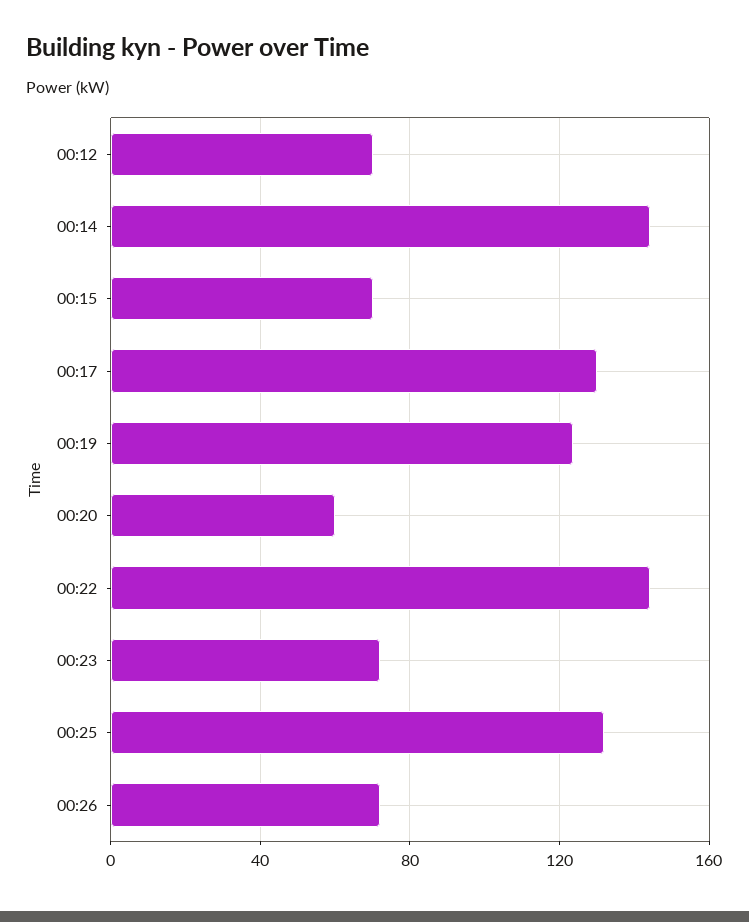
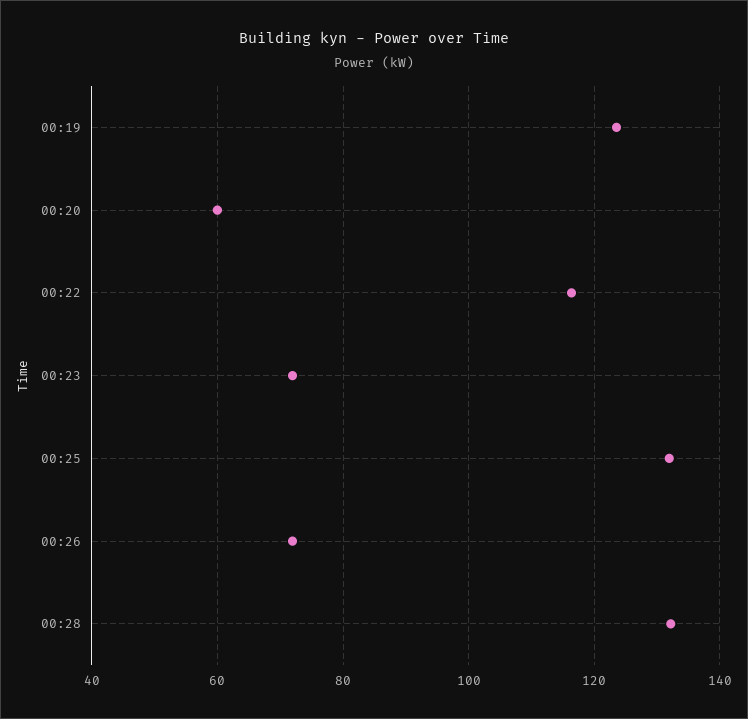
00:12: 70 -> none
00:14: 145 -> none
00:15: 70 -> none
00:17: 130 -> none
00:22: 145 -> 116
00:28: none -> 132

